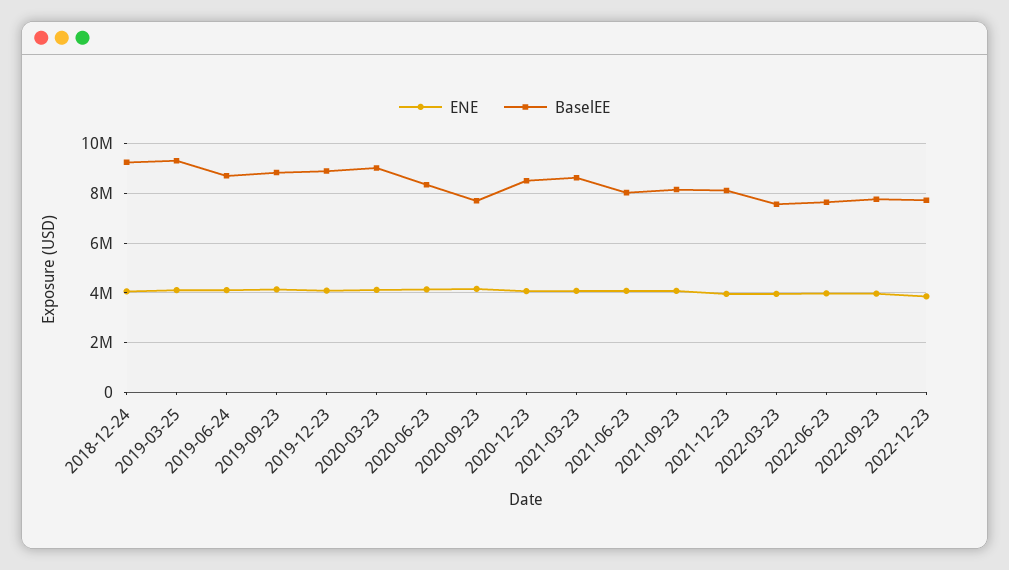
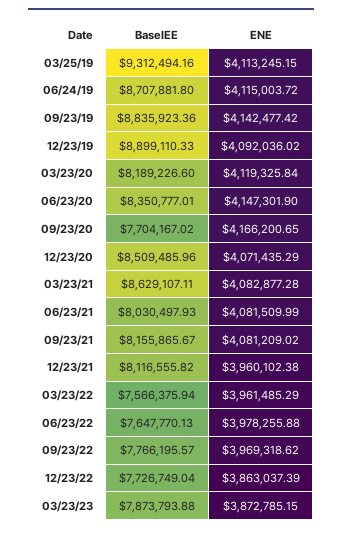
ENE, 2018-12-24: 4000000 -> none
BaselEE, 2018-12-24: 9250000 -> none
BaselEE, 2020-03-23: 9000000 -> 8189226.6
BaselEE, 03/23/23: none -> 7873793.88
ENE, 03/23/23: none -> 3872785.15

